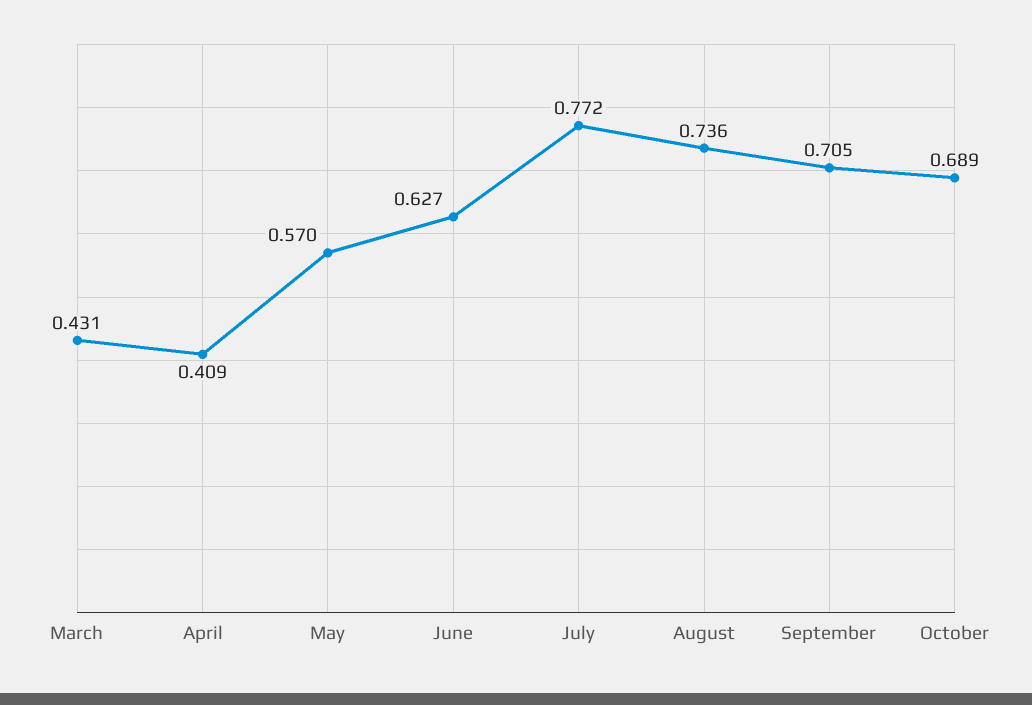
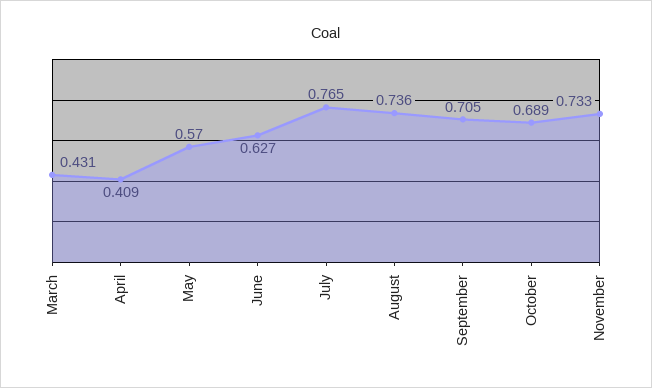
July: 0.772 -> 0.765
November: none -> 0.733

